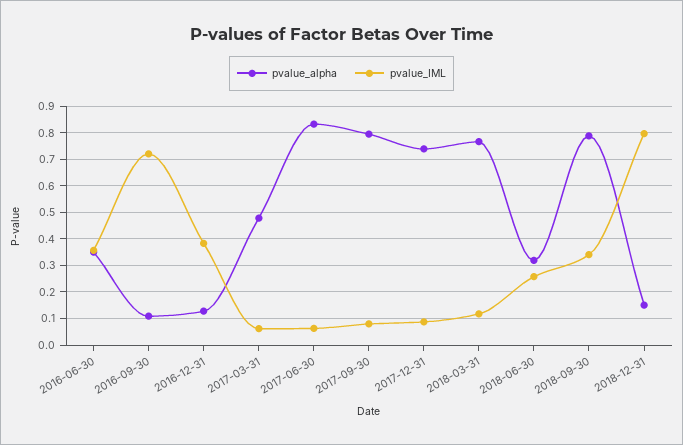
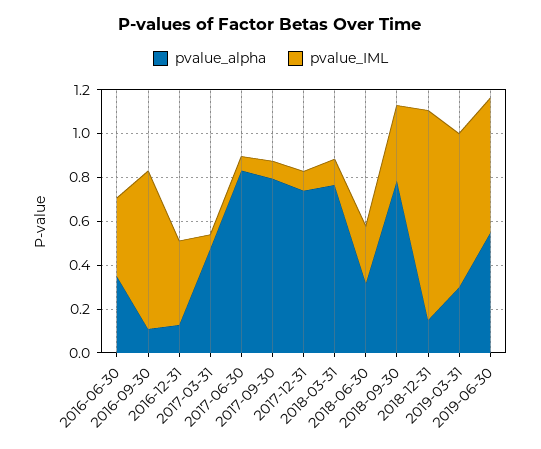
pvalue_IML, 2018-12-31: 0.8 -> 0.95
pvalue_alpha, 2019-03-31: none -> 0.3
pvalue_IML, 2019-03-31: none -> 0.7
pvalue_alpha, 2019-06-30: none -> 0.55
pvalue_IML, 2019-06-30: none -> 0.6

